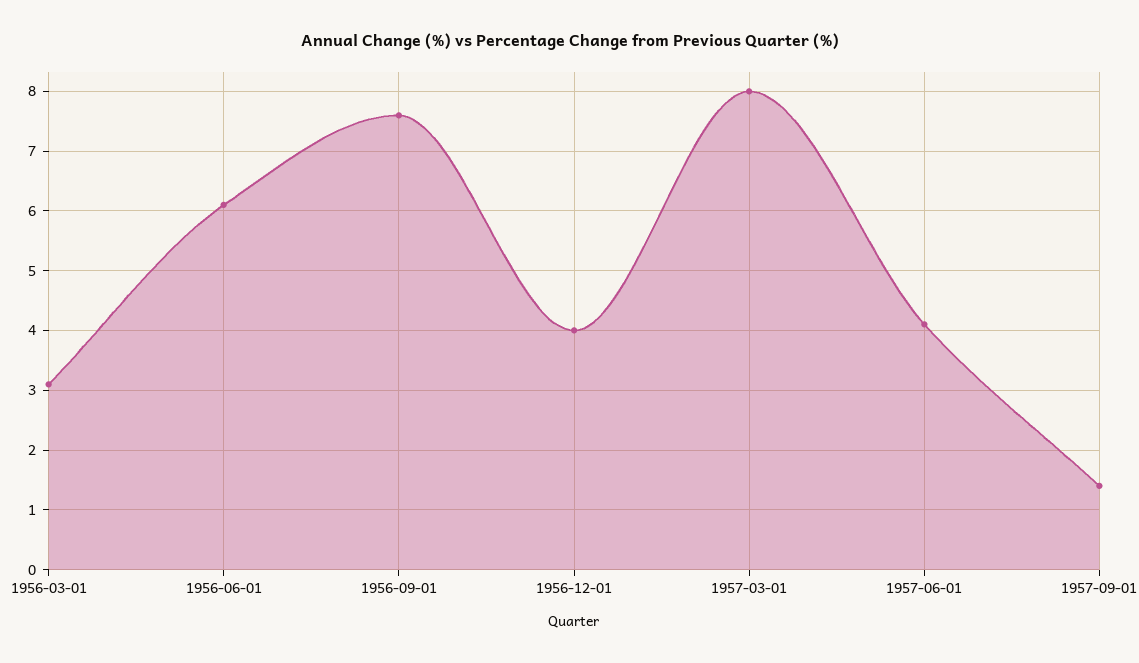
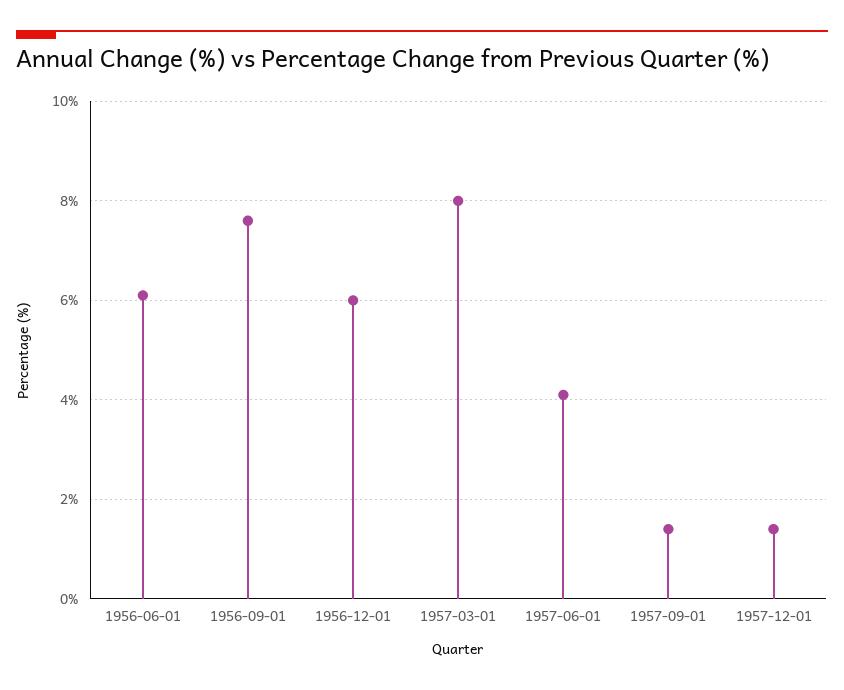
1956-03-01: 3 -> none
1956-12-01: 4 -> 6
1957-12-01: none -> 1.5

